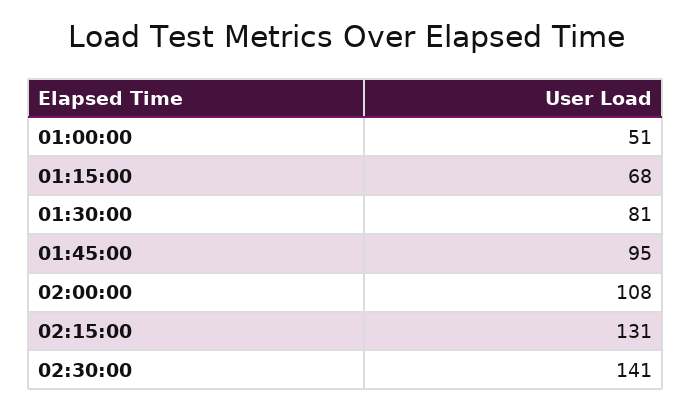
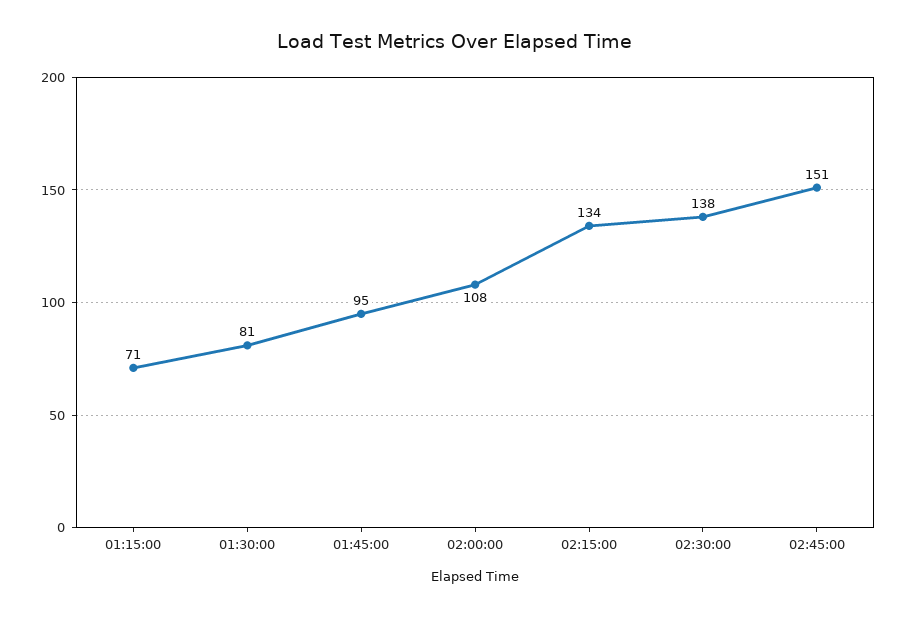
01:00:00: 51 -> none
01:15:00: 68 -> 71
02:15:00: 131 -> 134
02:30:00: 141 -> 138
02:45:00: none -> 151

